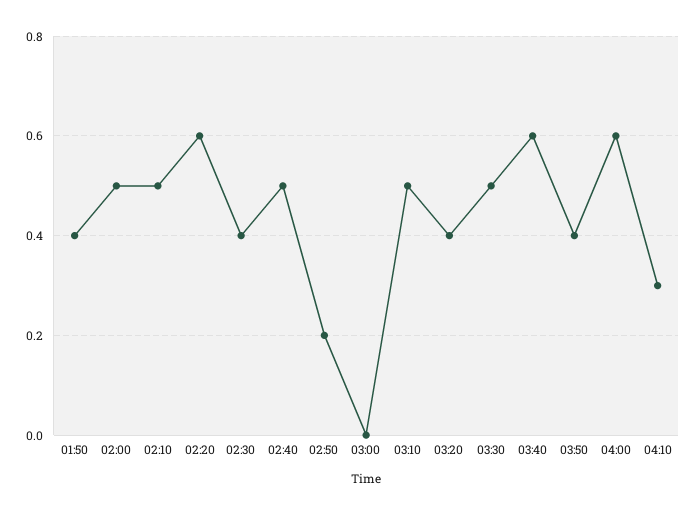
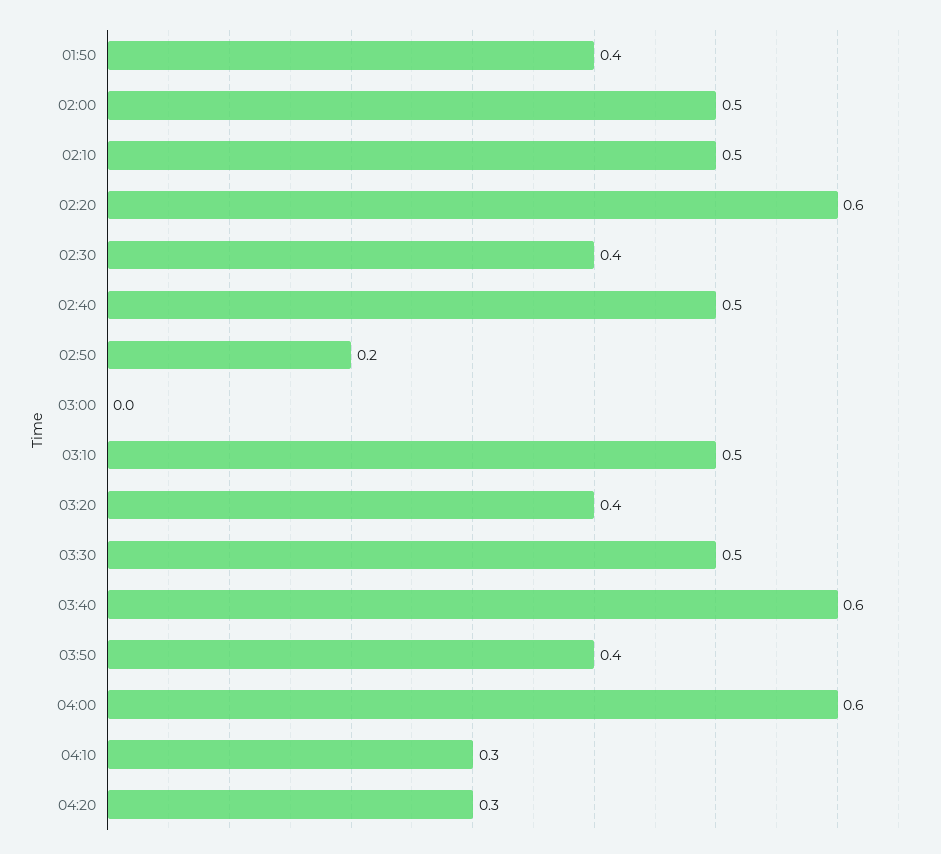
04:20: none -> 0.3

